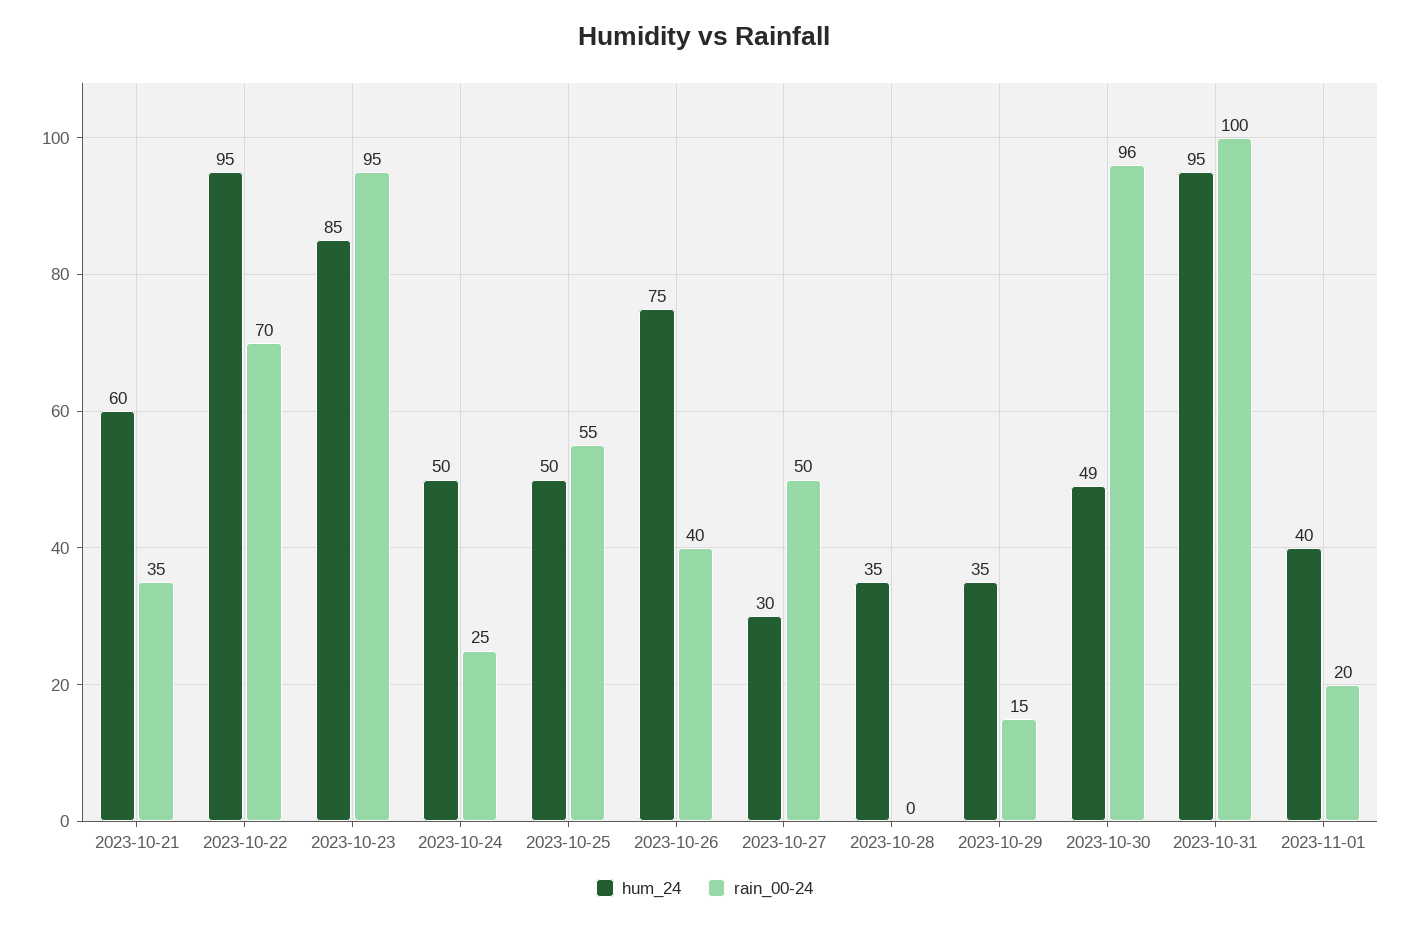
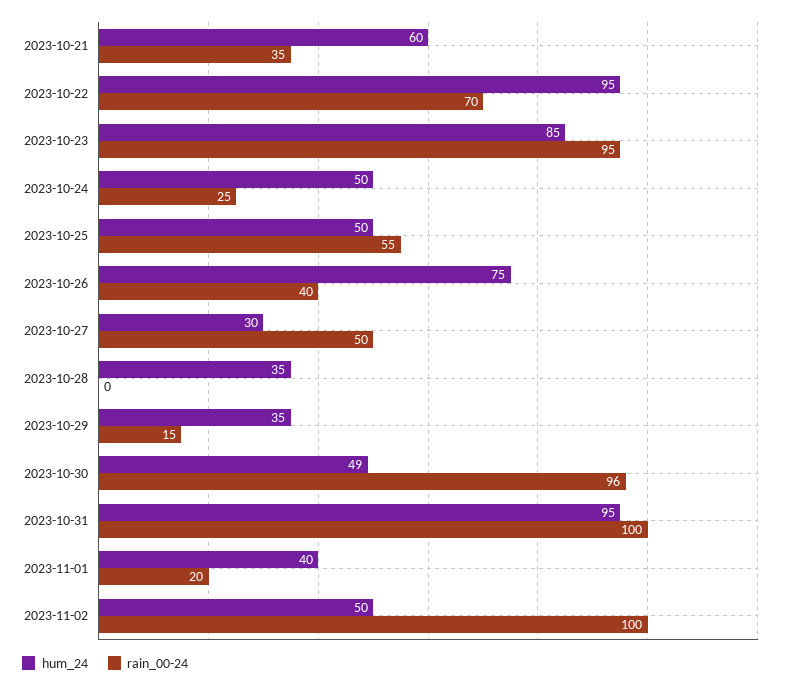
hum_24, 2023-11-02: none -> 50
rain_00-24, 2023-11-02: none -> 100

